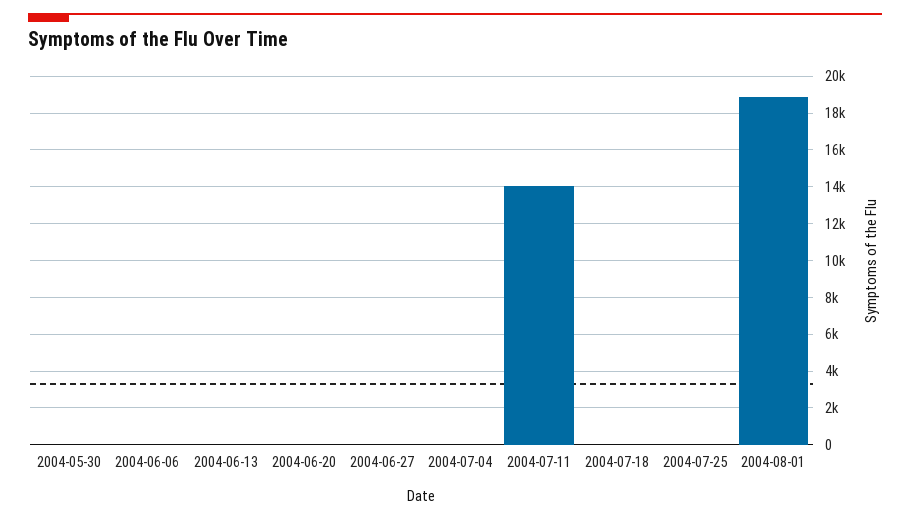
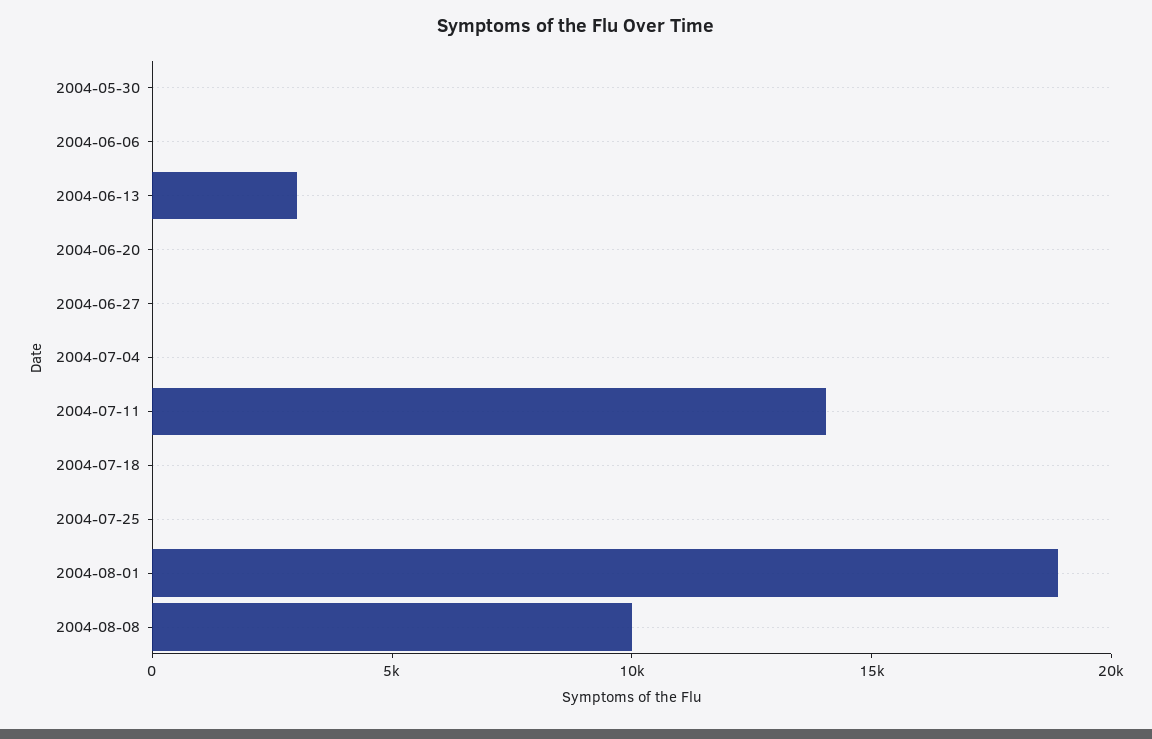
2004-06-13: 0 -> 3000
2004-08-08: none -> 10000

